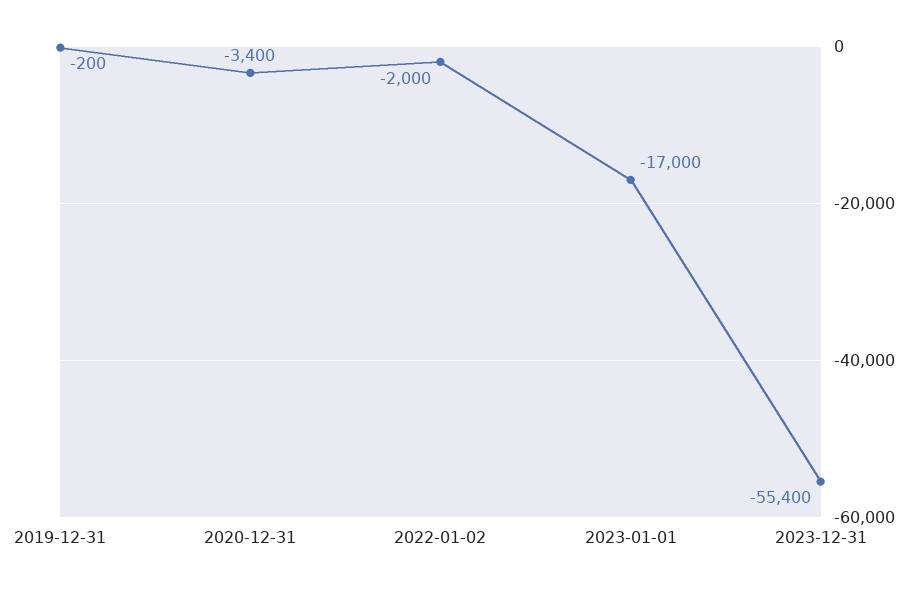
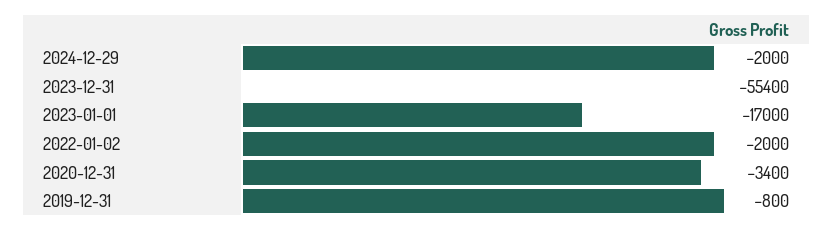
2019-12-31: -200 -> -800
2024-12-29: none -> -2000

